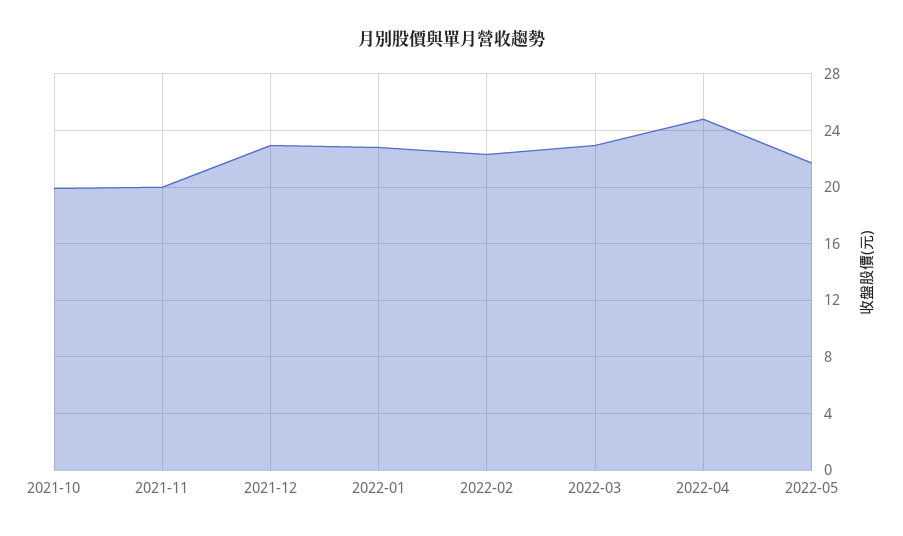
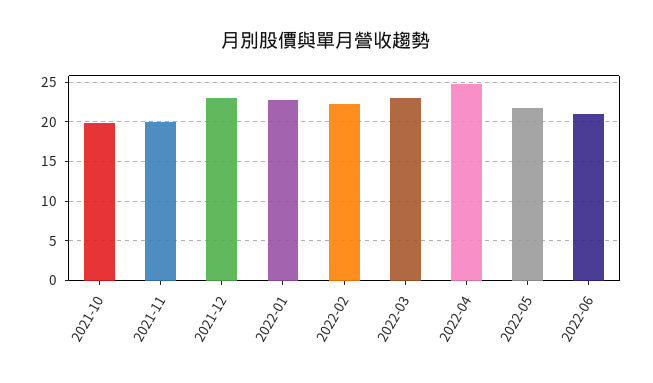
2022-06: none -> 21

